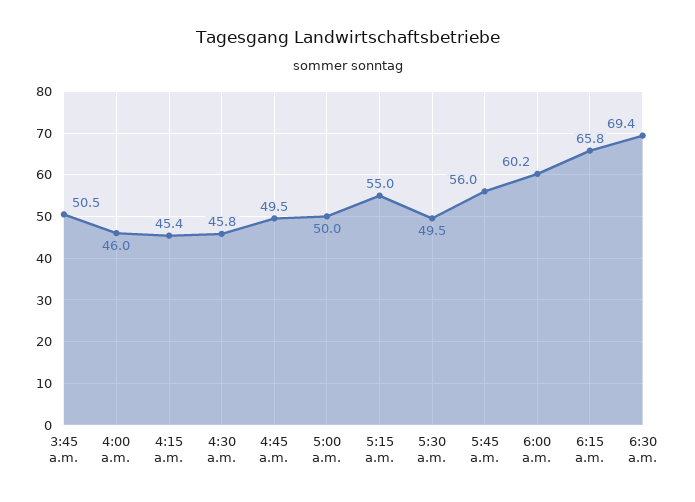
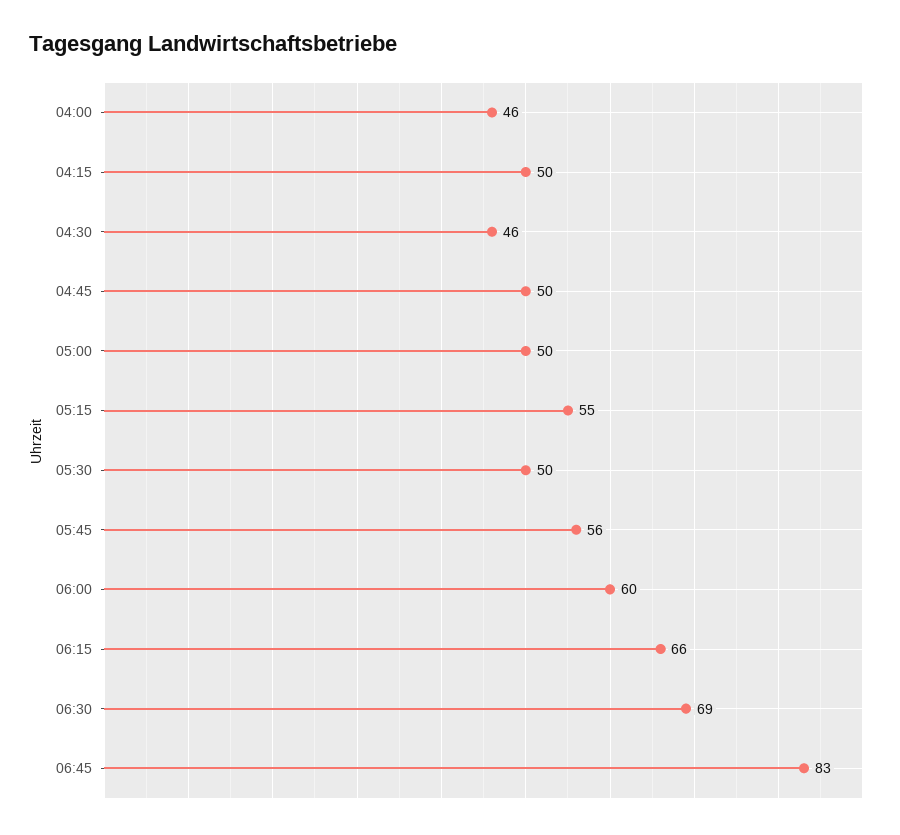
3:45 a.m.: 50.5 -> none
4:15 a.m.: 45.4 -> 50
06:45: none -> 83

